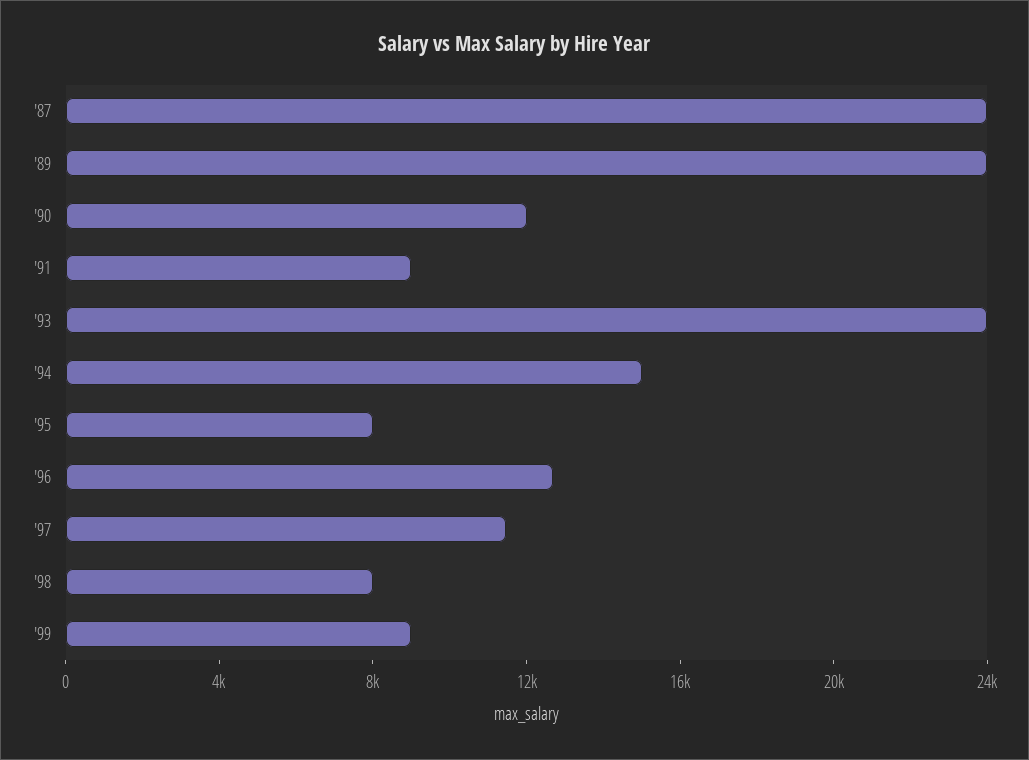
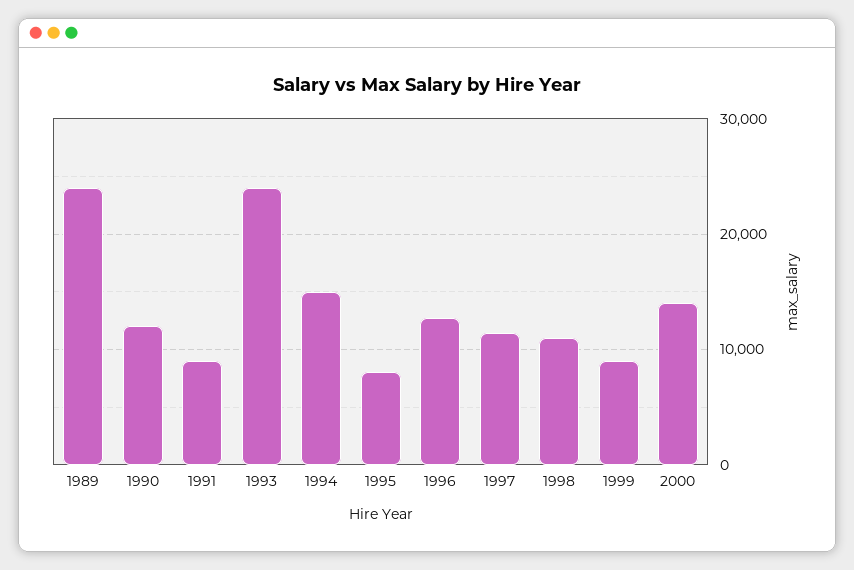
'87: 24000 -> none
'98: 8000 -> 11000
2000: none -> 14000

